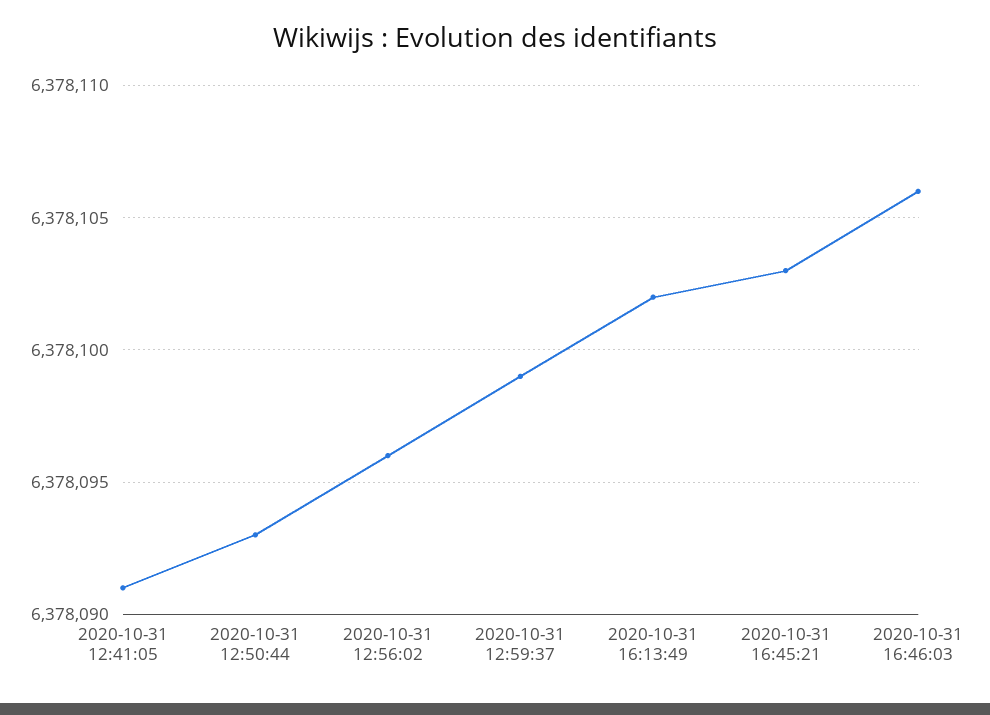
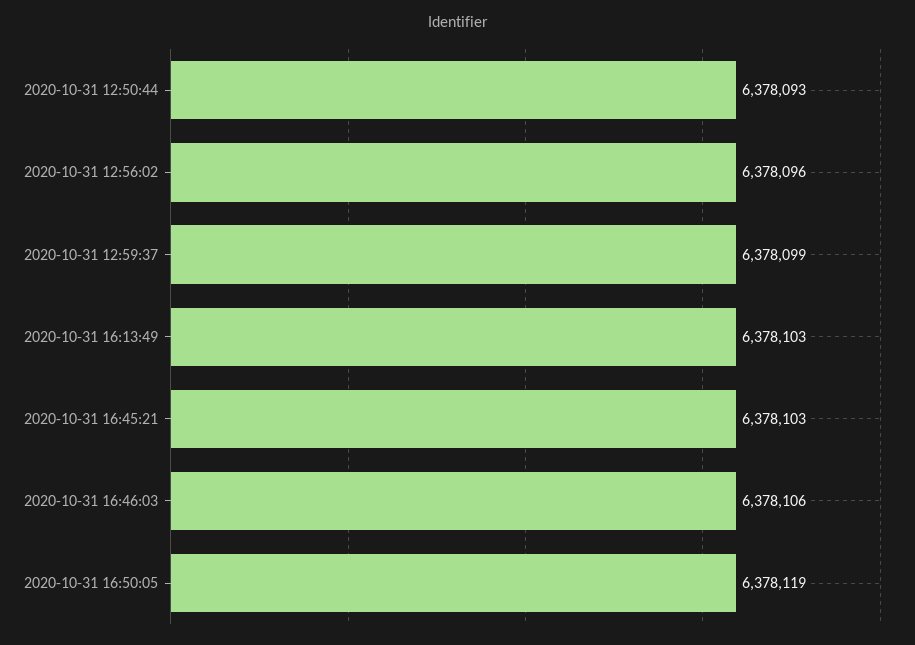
2020-10-31 12:41:05: 6378091 -> none
2020-10-31 16:13:49: 6378102 -> 6378103
2020-10-31 16:50:05: none -> 6378119

